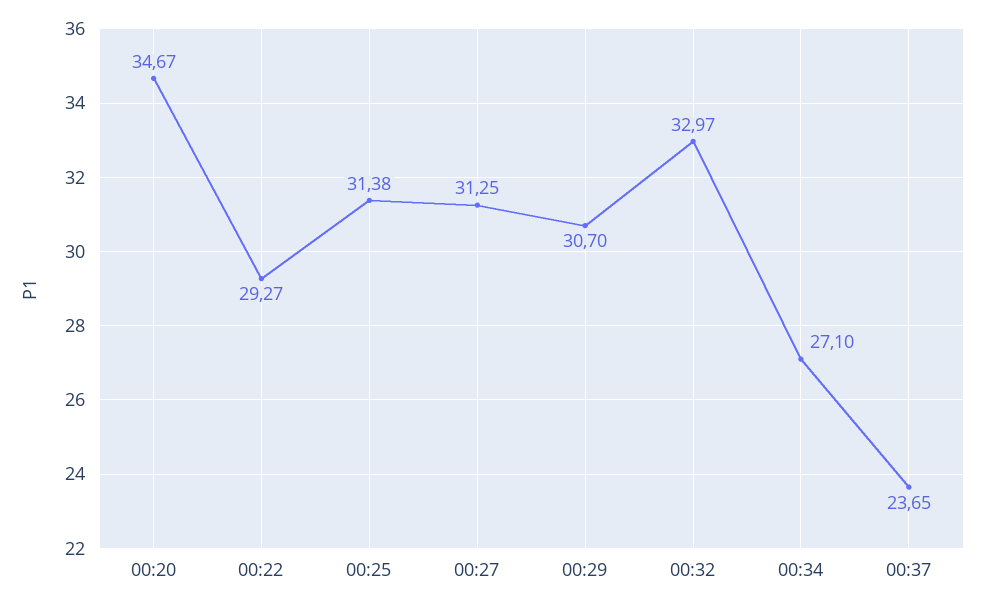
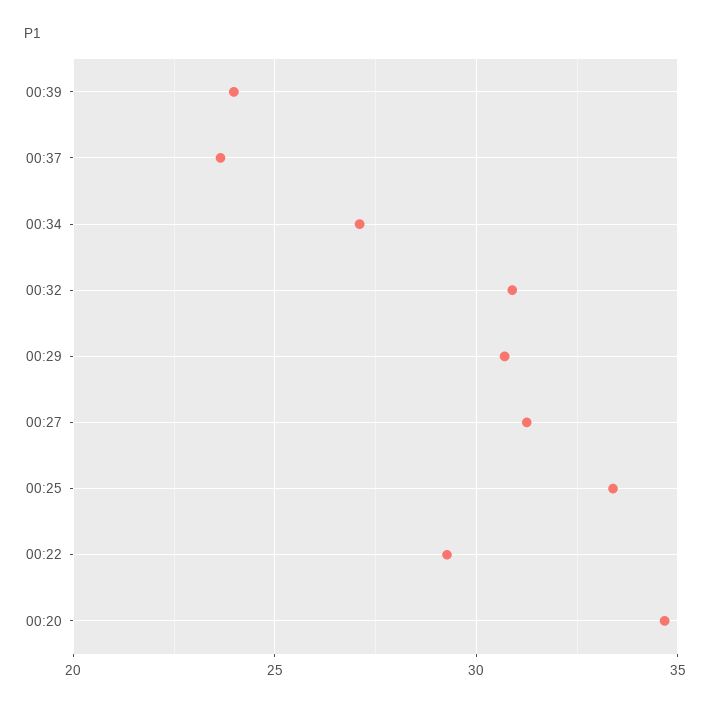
00:25: 31.38 -> 33.5
00:32: 32.97 -> 31
00:39: none -> 24

